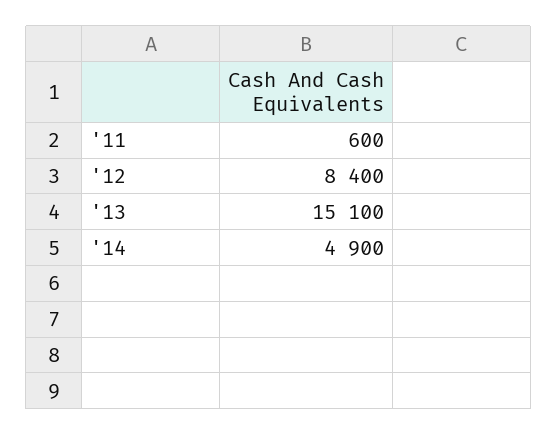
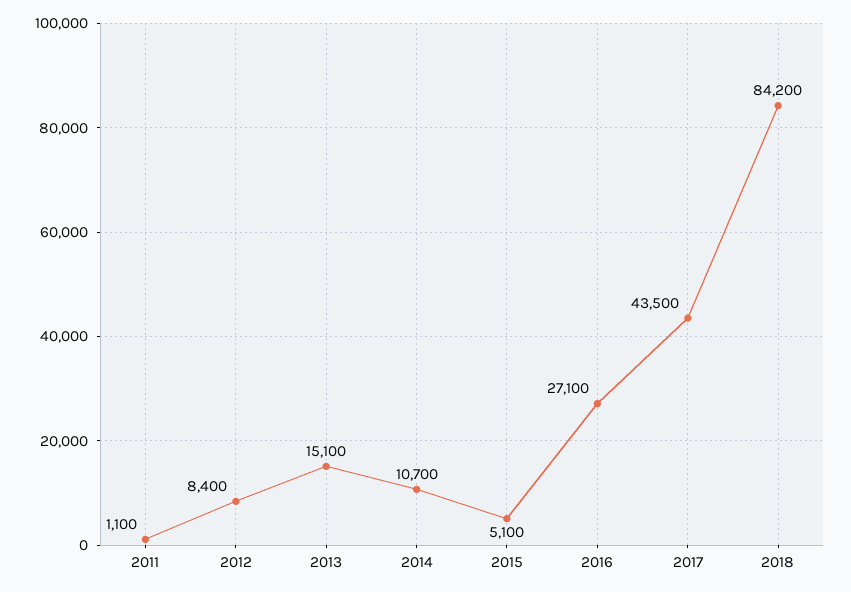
'11: 600 -> 1100
'14: 4900 -> 10700
2015: none -> 5100
2016: none -> 27100
2017: none -> 43500
2018: none -> 84200

